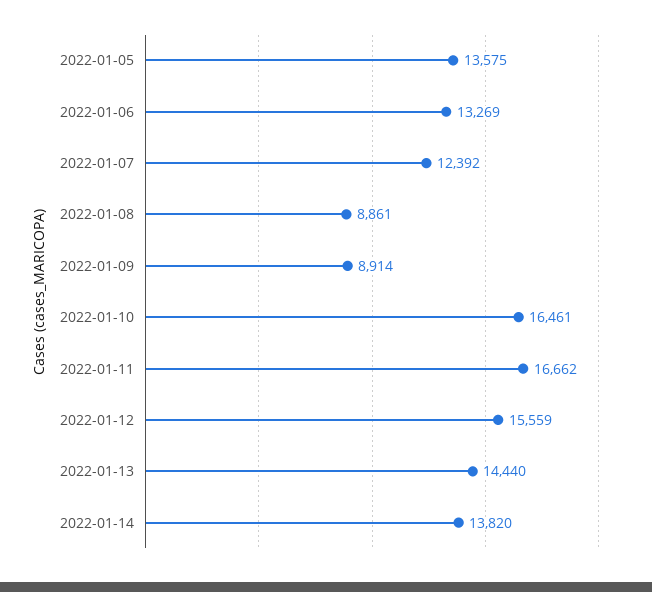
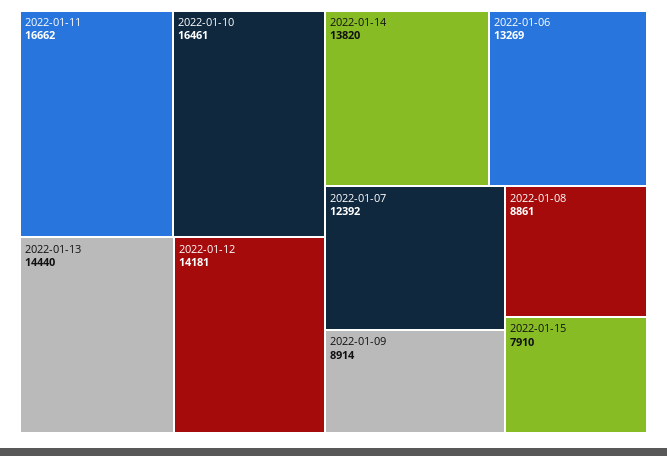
2022-01-05: 13575 -> none
2022-01-12: 15559 -> 14181
2022-01-15: none -> 7910

